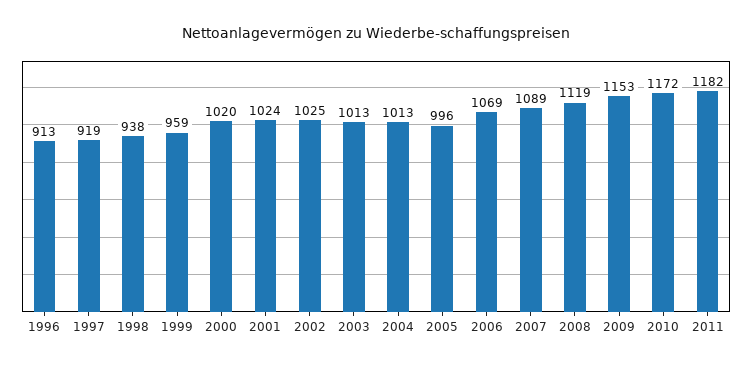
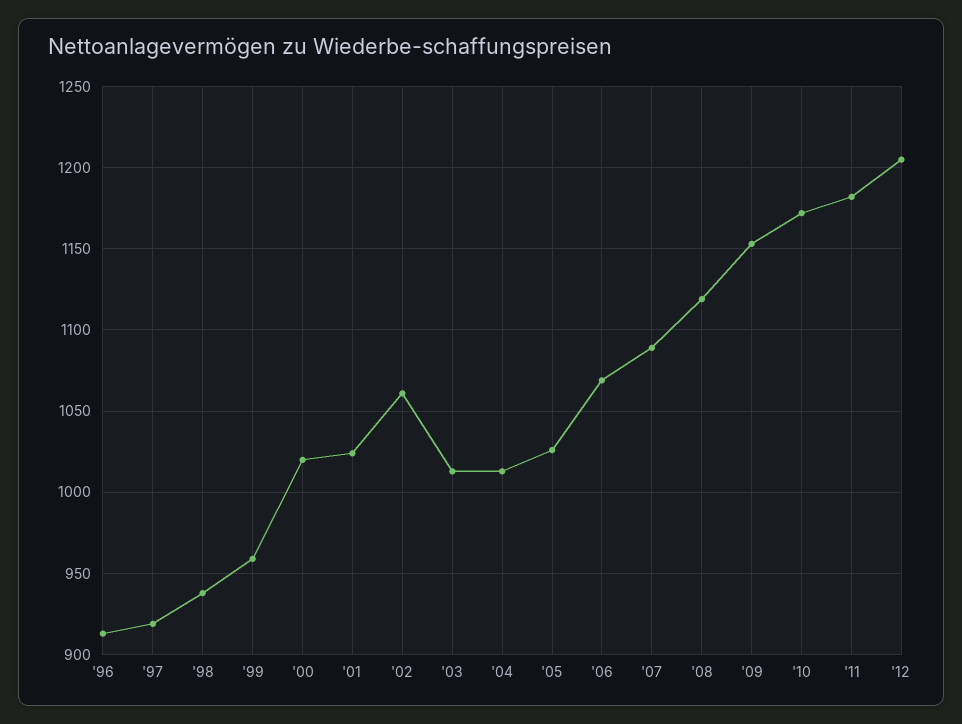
2002: 1025 -> 1060
2005: 996 -> 1025
'12: none -> 1205

